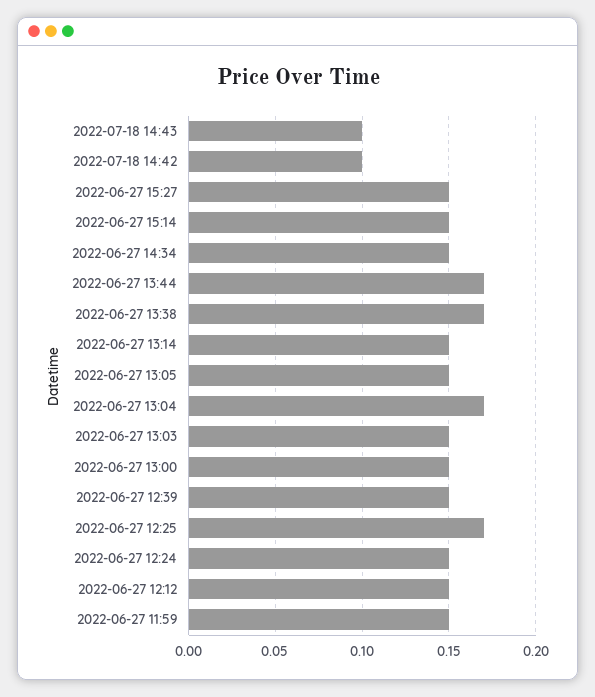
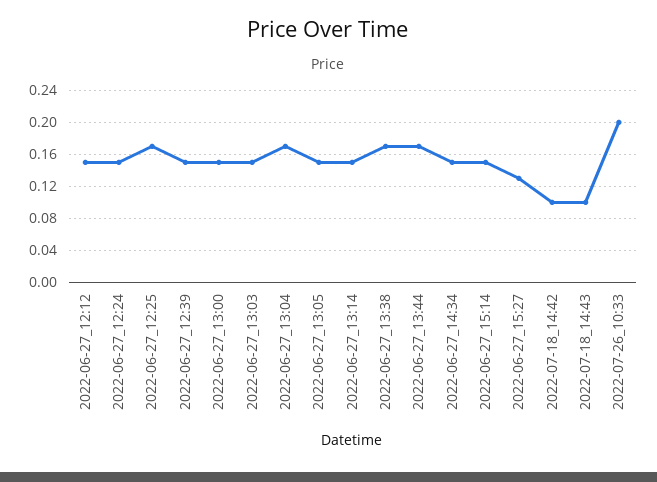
2022-06-27 15:27: 0.15 -> 0.13
2022-06-27 11:59: 0.15 -> none
2022-07-26_10:33: none -> 0.2

